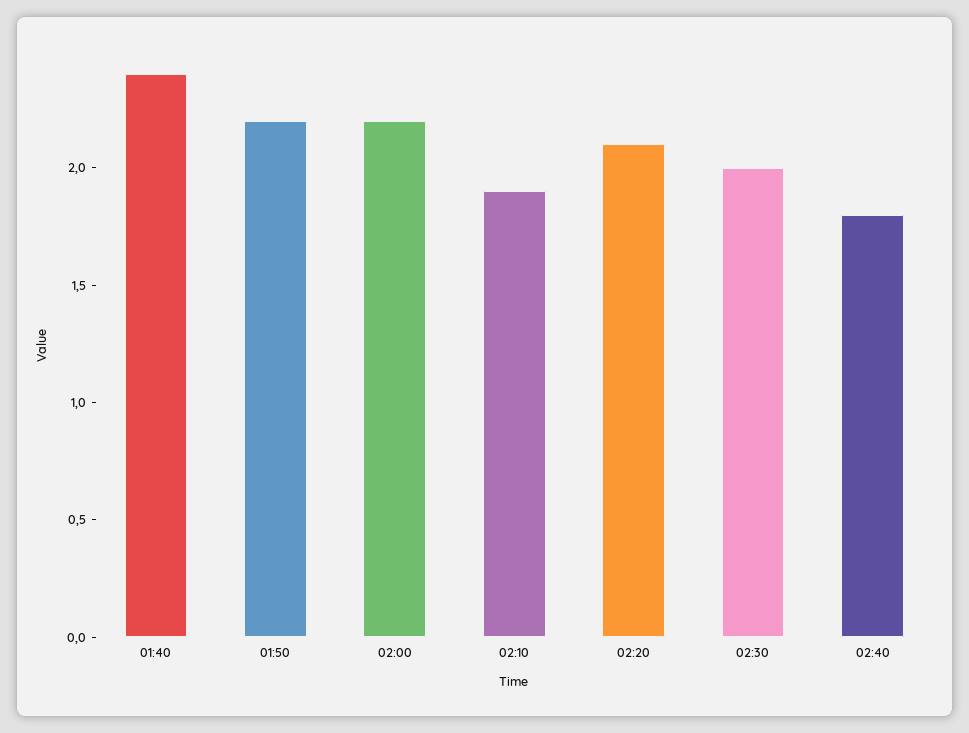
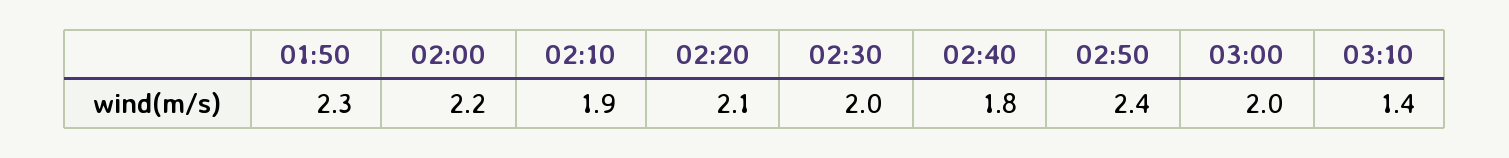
01:40: 2.4 -> none
01:50: 2.2 -> 2.3
02:50: none -> 2.4
03:00: none -> 2
03:10: none -> 1.4

